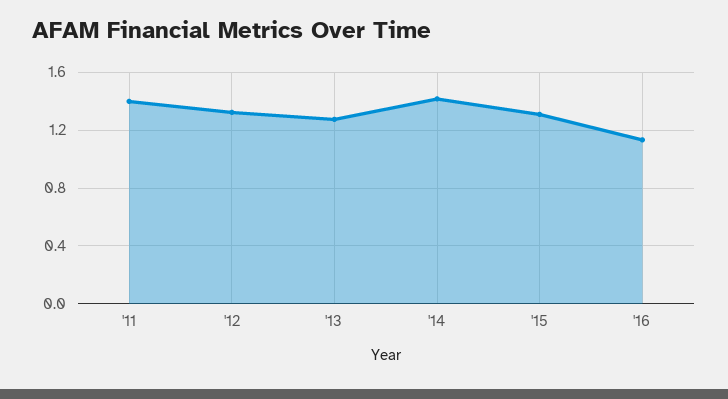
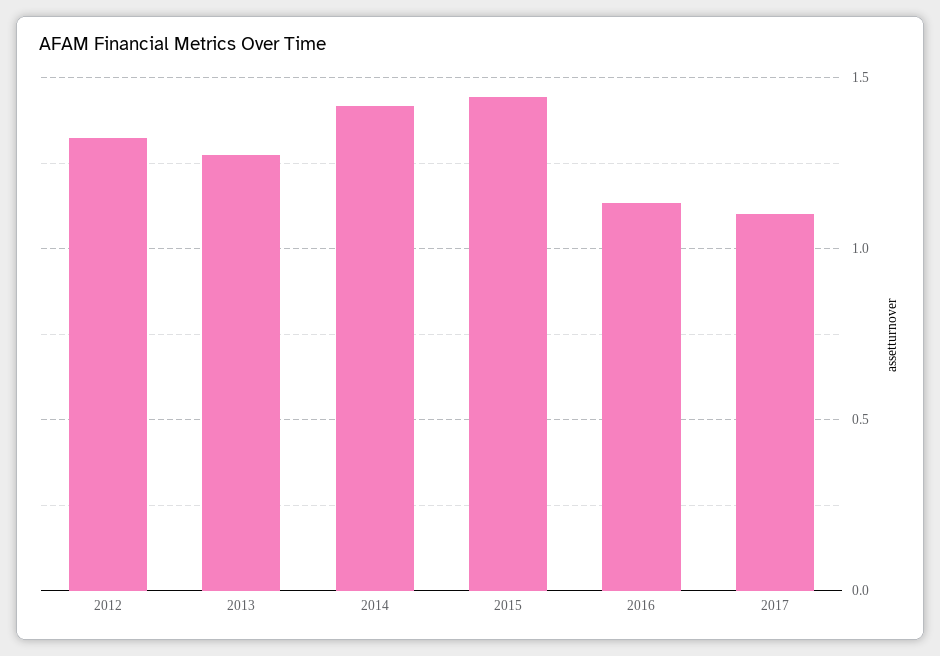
'11: 1.4 -> none
'15: 1.3 -> 1.45
2017: none -> 1.1

